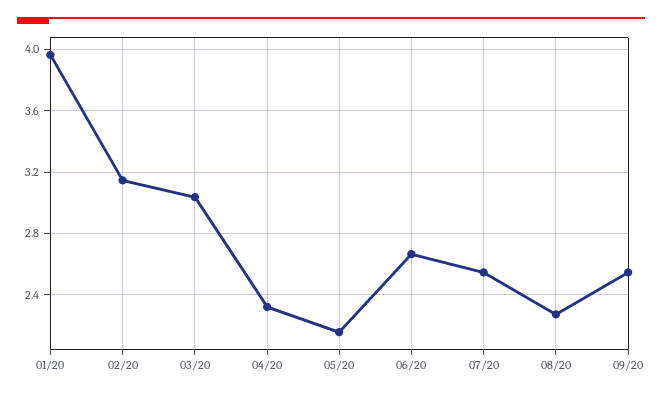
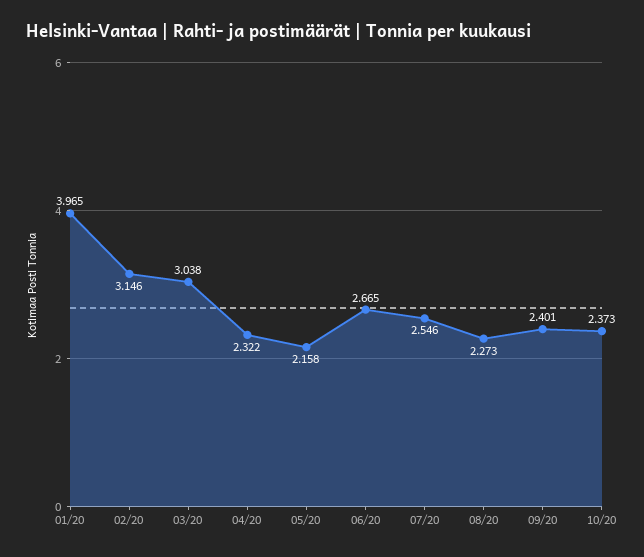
09/20: 2.55 -> 2.401
10/20: none -> 2.373

